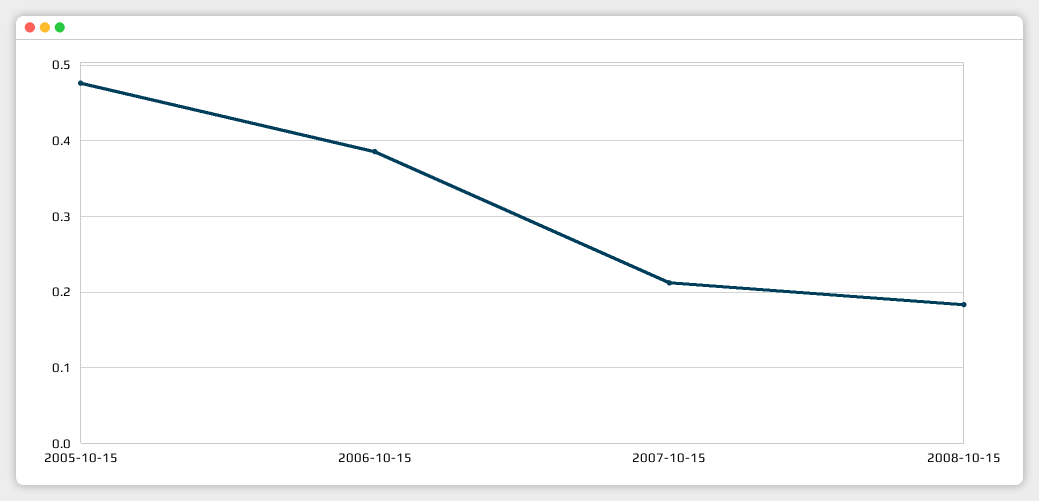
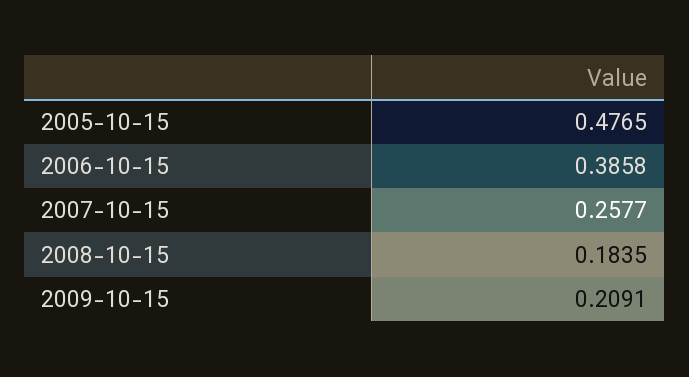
2007-10-15: 0.21 -> 0.2577
2009-10-15: none -> 0.2091

